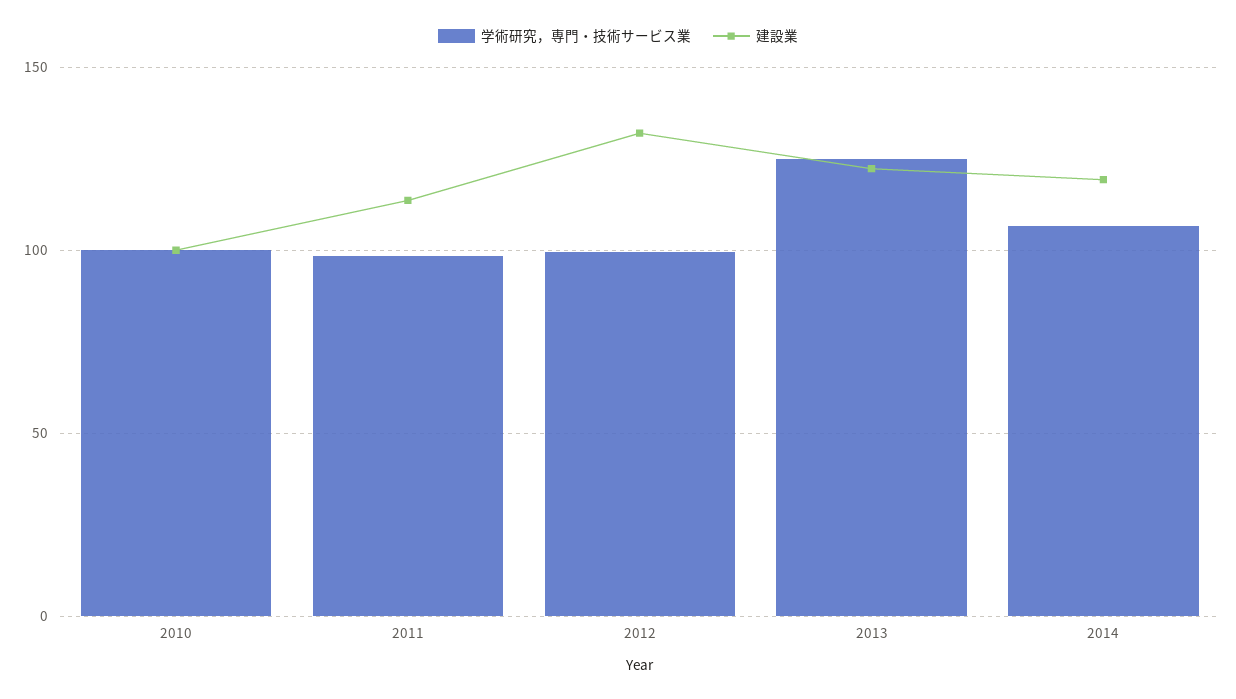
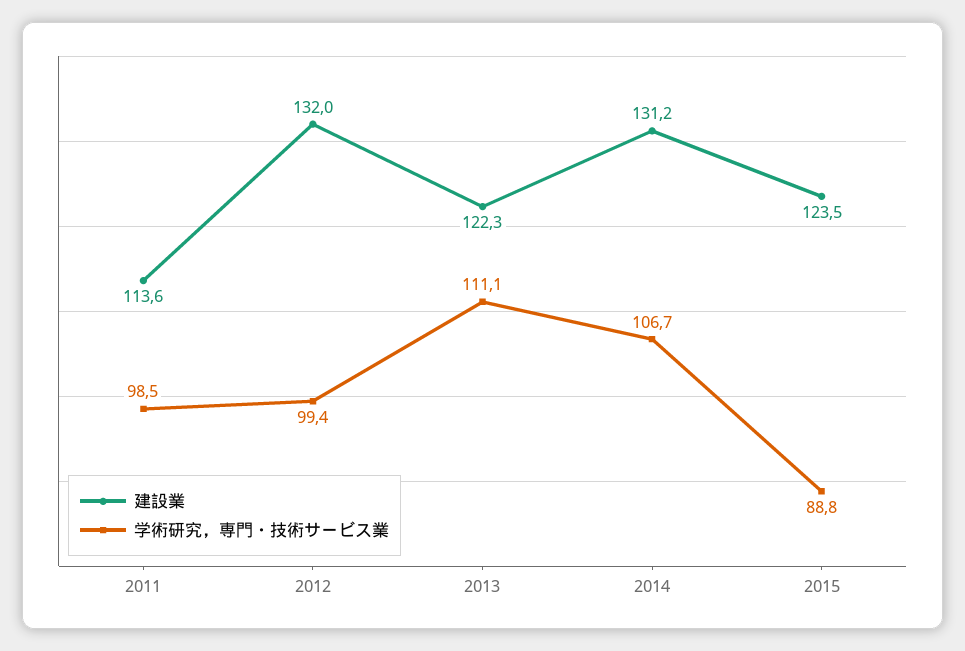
学術研究，専門・技術サービス業, 2010: 100 -> none
建設業, 2010: 100 -> none
学術研究，専門・技術サービス業, 2013: 125 -> 111.1
建設業, 2014: 120 -> 131.2
建設業, 2015: none -> 123.5
学術研究，専門・技術サービス業, 2015: none -> 88.8

